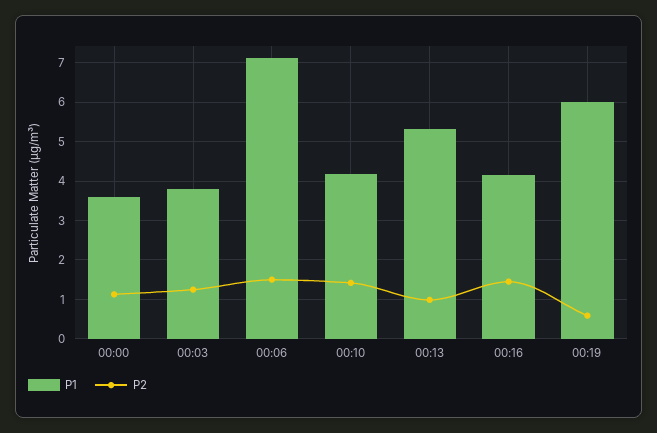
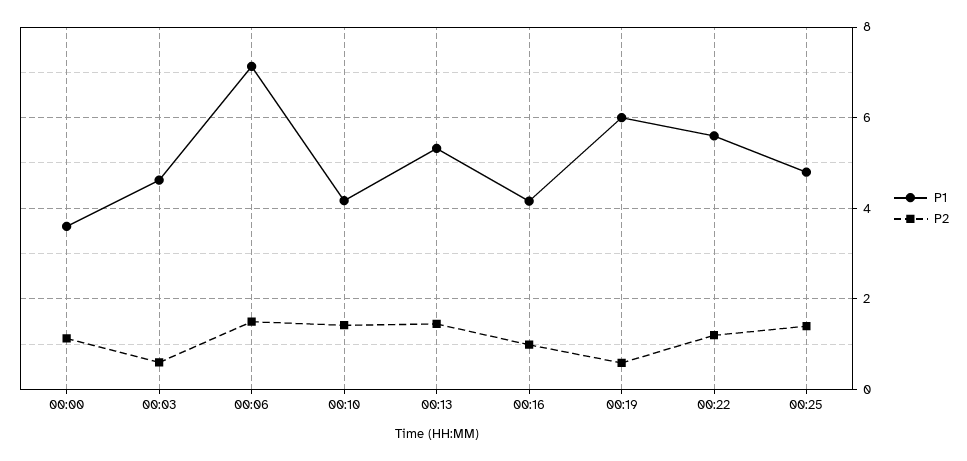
P1, 00:03: 3.8 -> 4.6
P2, 00:03: 1.2 -> 0.6
P2, 00:13: 1 -> 1.4
P2, 00:16: 1.4 -> 1
P1, 00:22: none -> 5.6
P2, 00:22: none -> 1.2
P1, 00:25: none -> 4.8
P2, 00:25: none -> 1.4

